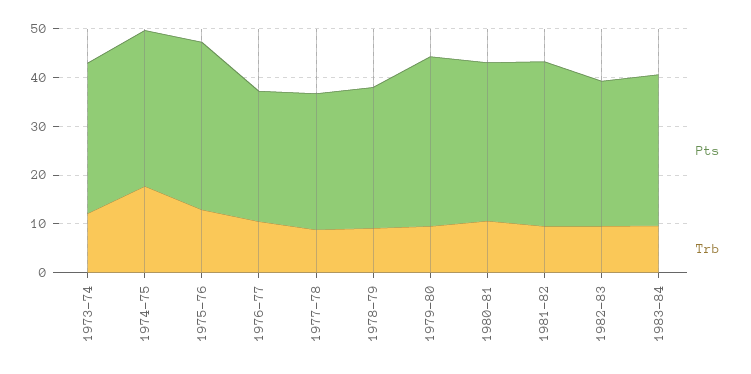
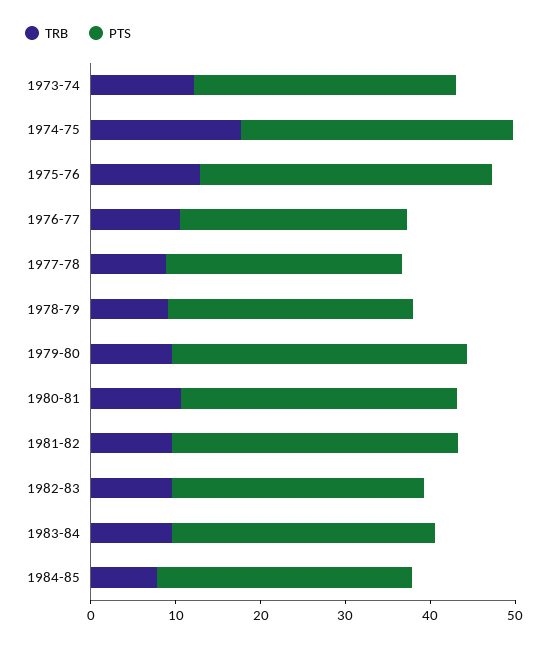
Trb, 1984-85: none -> 8
Pts, 1984-85: none -> 30

